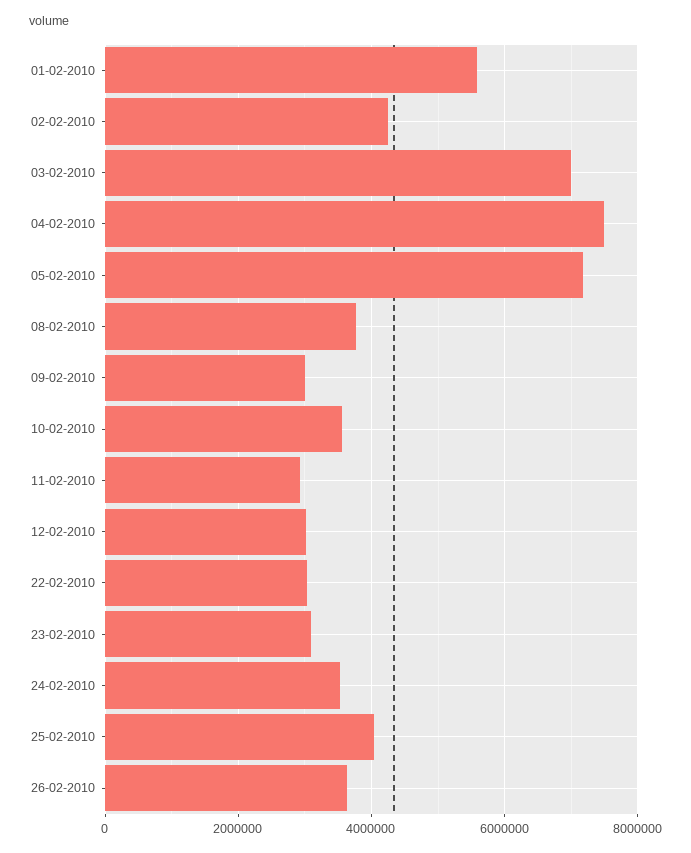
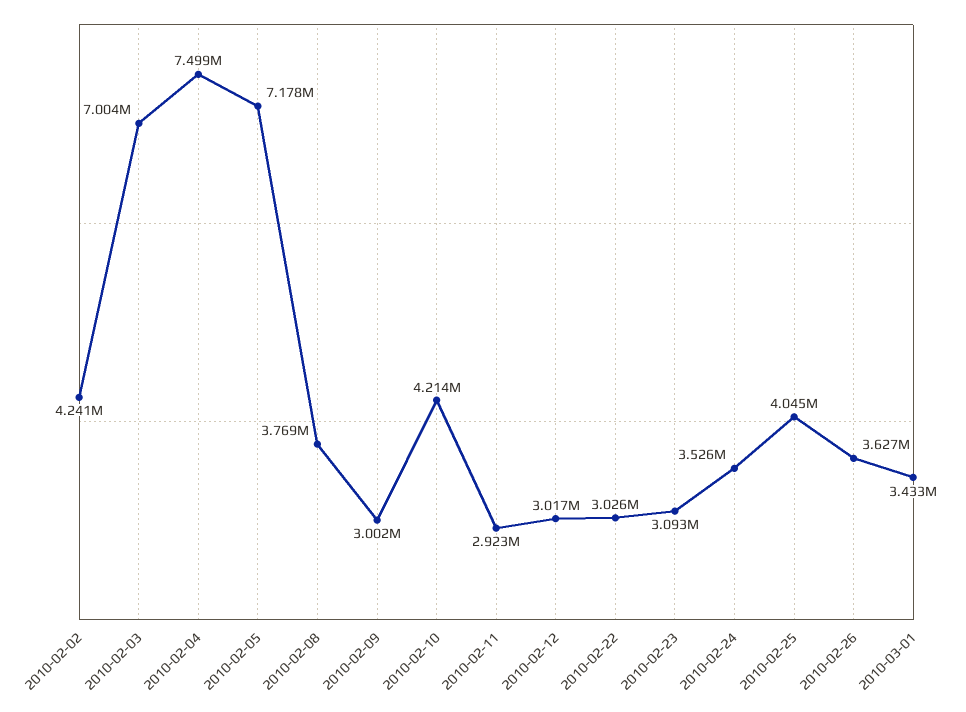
01-02-2010: 5600000 -> none
10-02-2010: 3600000 -> 4214000
2010-03-01: none -> 3433000

